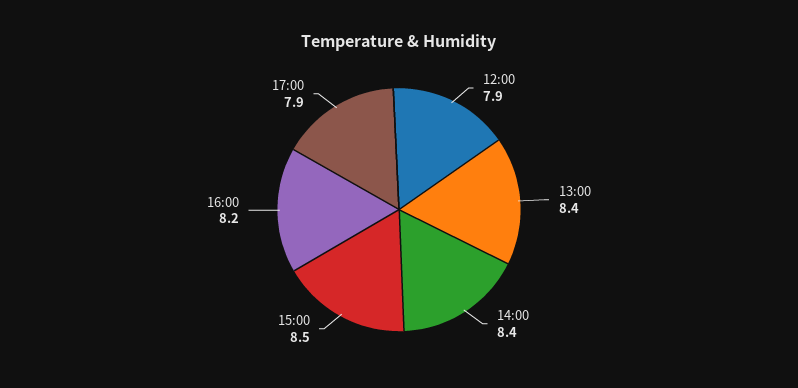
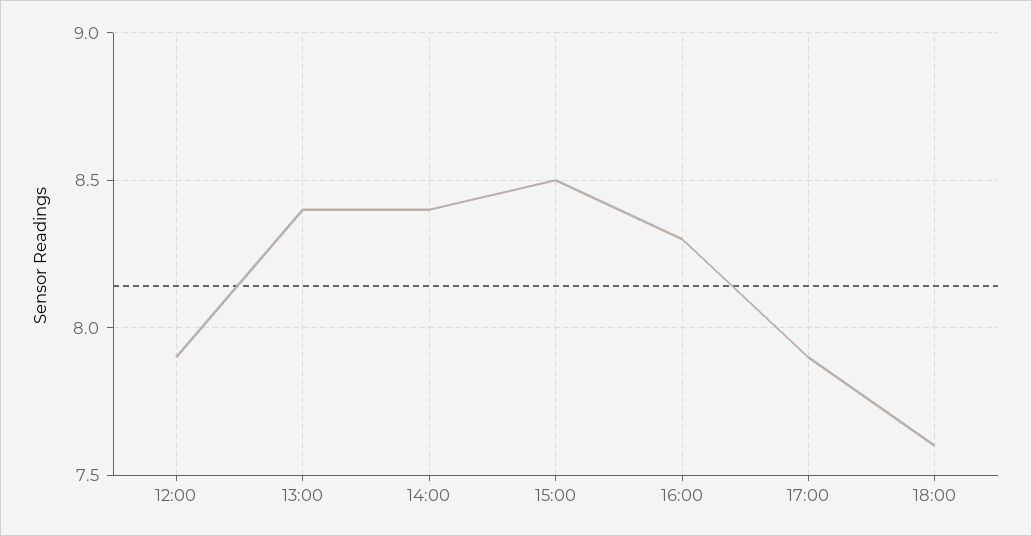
16:00: 8.2 -> 8.3
18:00: none -> 7.6

